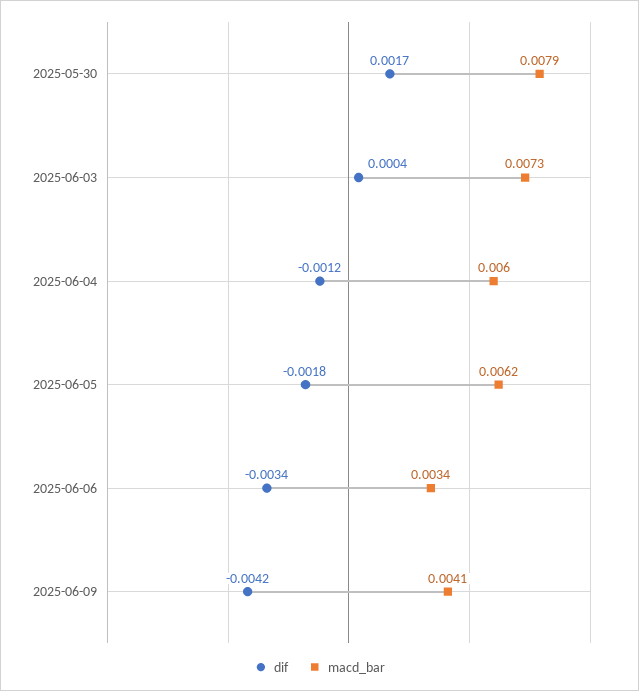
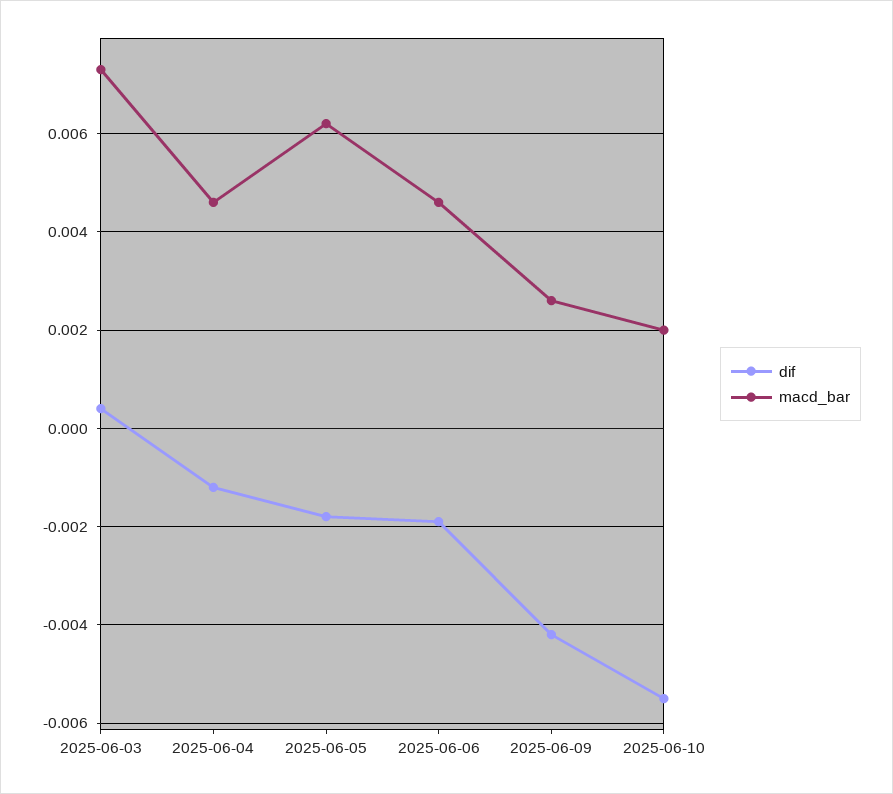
dif, 2025-05-30: 0.0017 -> none
macd_bar, 2025-05-30: 0.0079 -> none
macd_bar, 2025-06-04: 0.006 -> 0.0045
dif, 2025-06-06: -0.0034 -> -0.002
macd_bar, 2025-06-06: 0.0034 -> 0.0045
macd_bar, 2025-06-09: 0.0041 -> 0.0025
dif, 2025-06-10: none -> -0.0055
macd_bar, 2025-06-10: none -> 0.002

